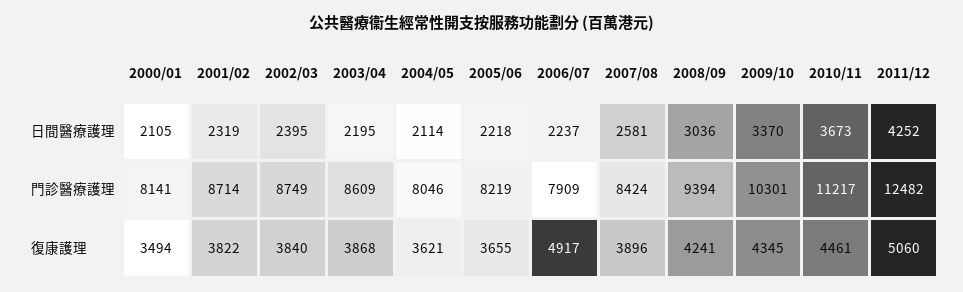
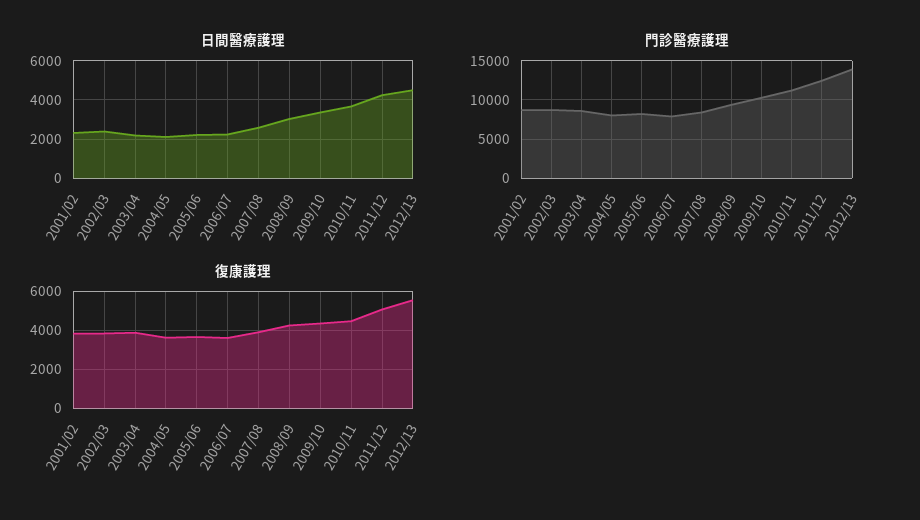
日間醫療護理, 2000/01: 2105 -> none
門診醫療護理, 2000/01: 8141 -> none
復康護理, 2000/01: 3494 -> none
復康護理, 2006/07: 4917 -> 3500
日間醫療護理, 2012/13: none -> 4500
門診醫療護理, 2012/13: none -> 14000
復康護理, 2012/13: none -> 5500

